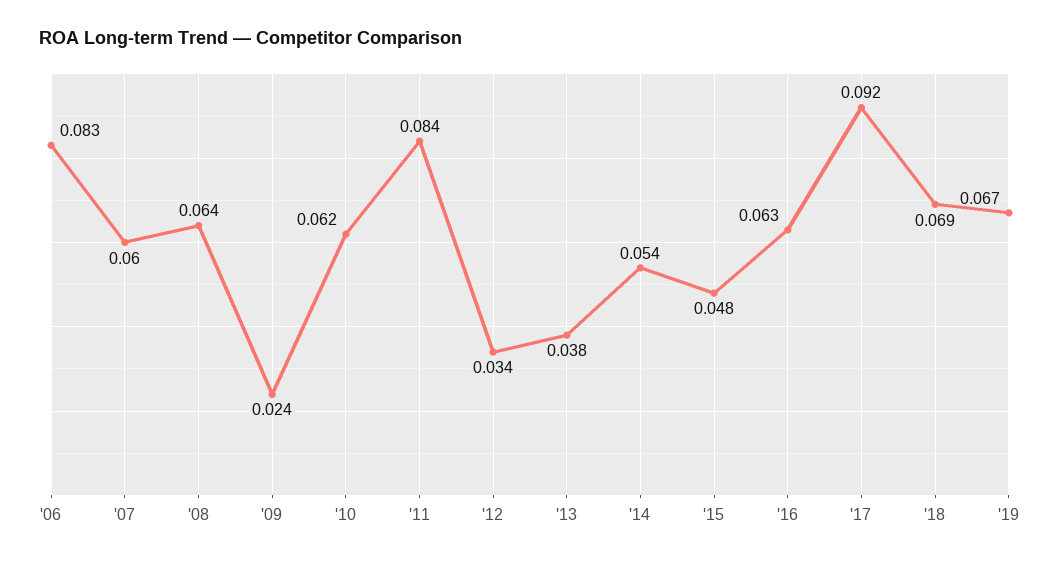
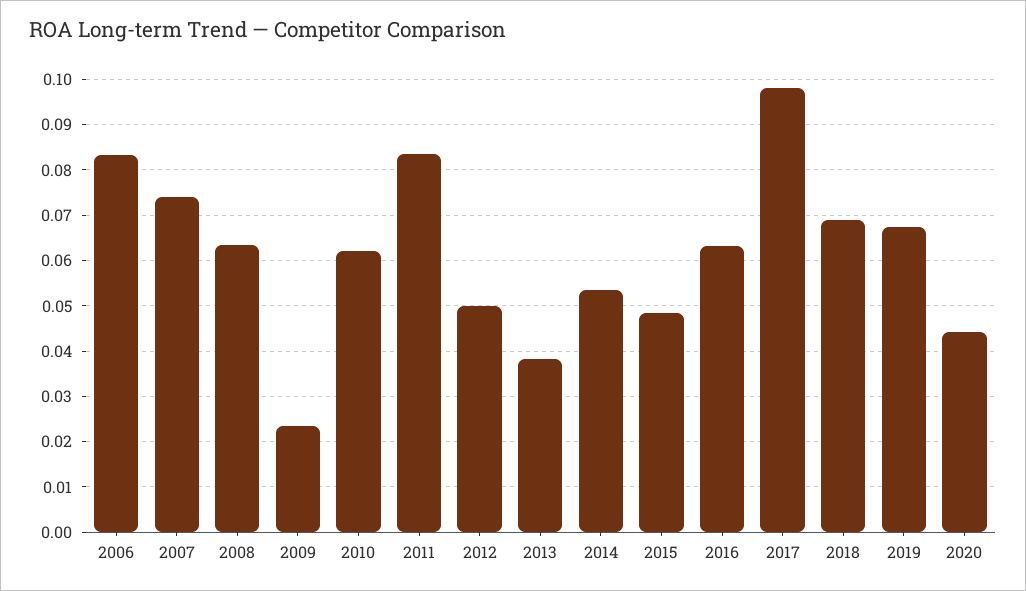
'07: 0.06 -> 0.074
'12: 0.034 -> 0.05
'17: 0.092 -> 0.098
2020: none -> 0.044

